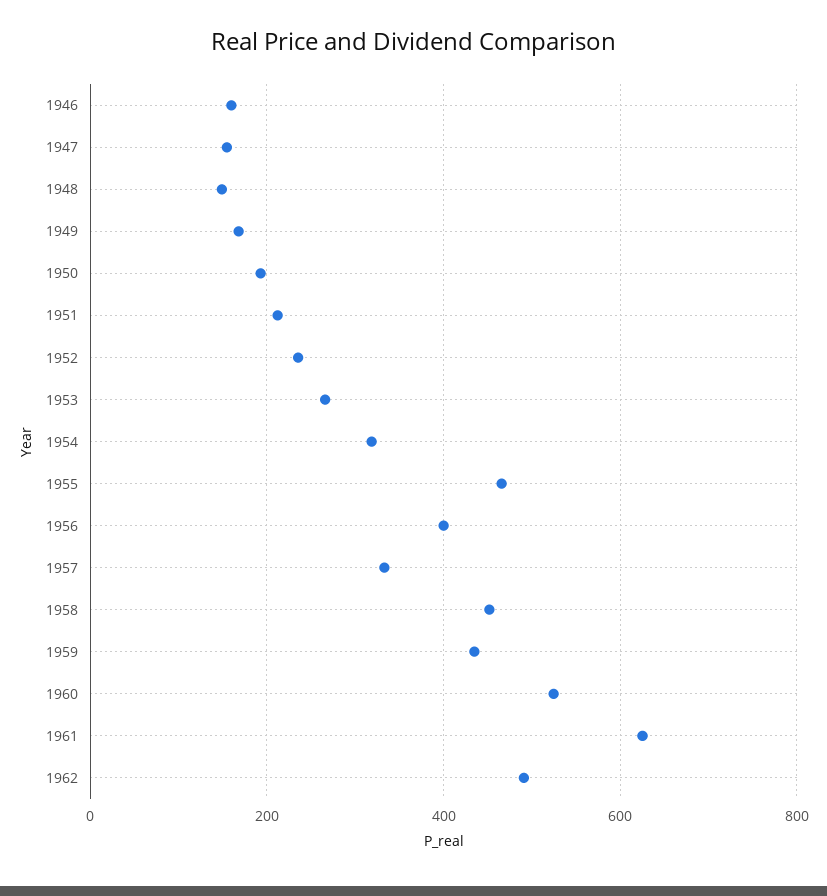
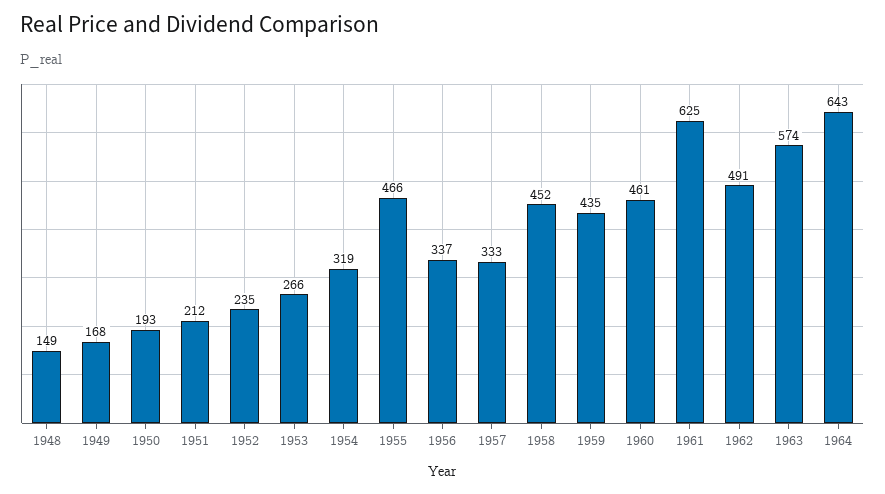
1946: 160 -> none
1947: 160 -> none
1956: 400 -> 337
1960: 520 -> 461
1963: none -> 574
1964: none -> 643

